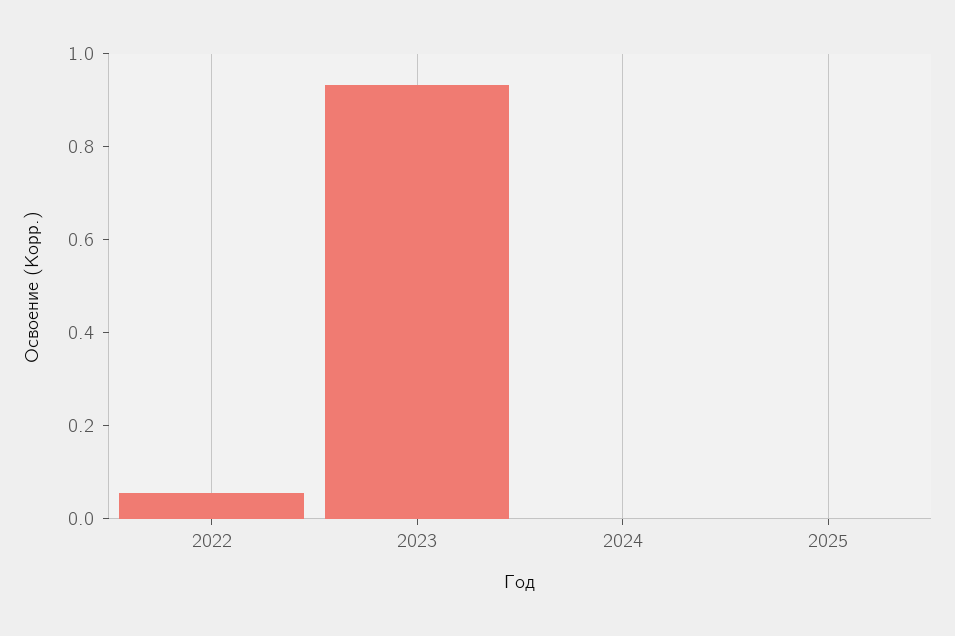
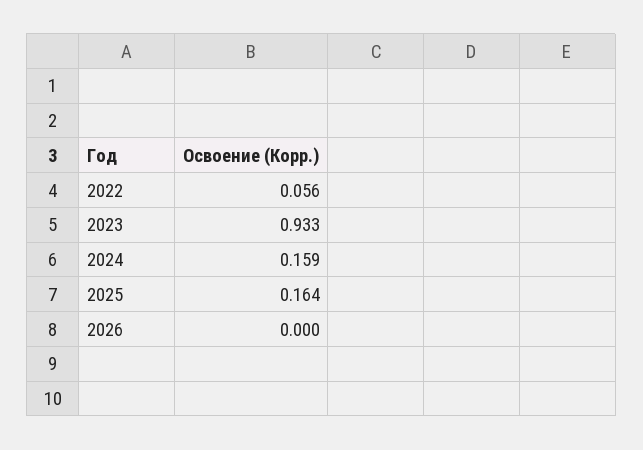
2024: 0 -> 0.159
2025: 0 -> 0.164
2026: none -> 0

